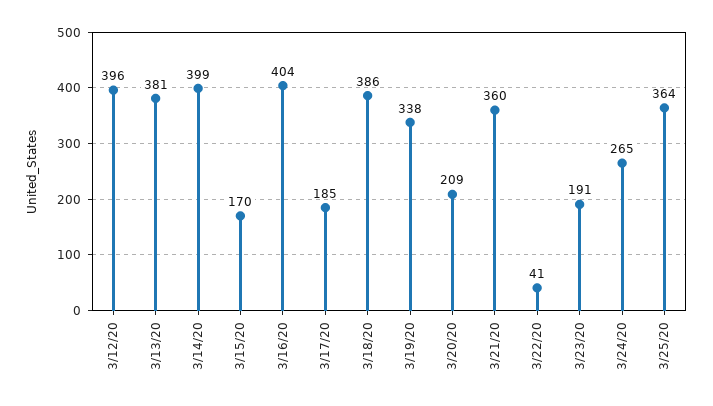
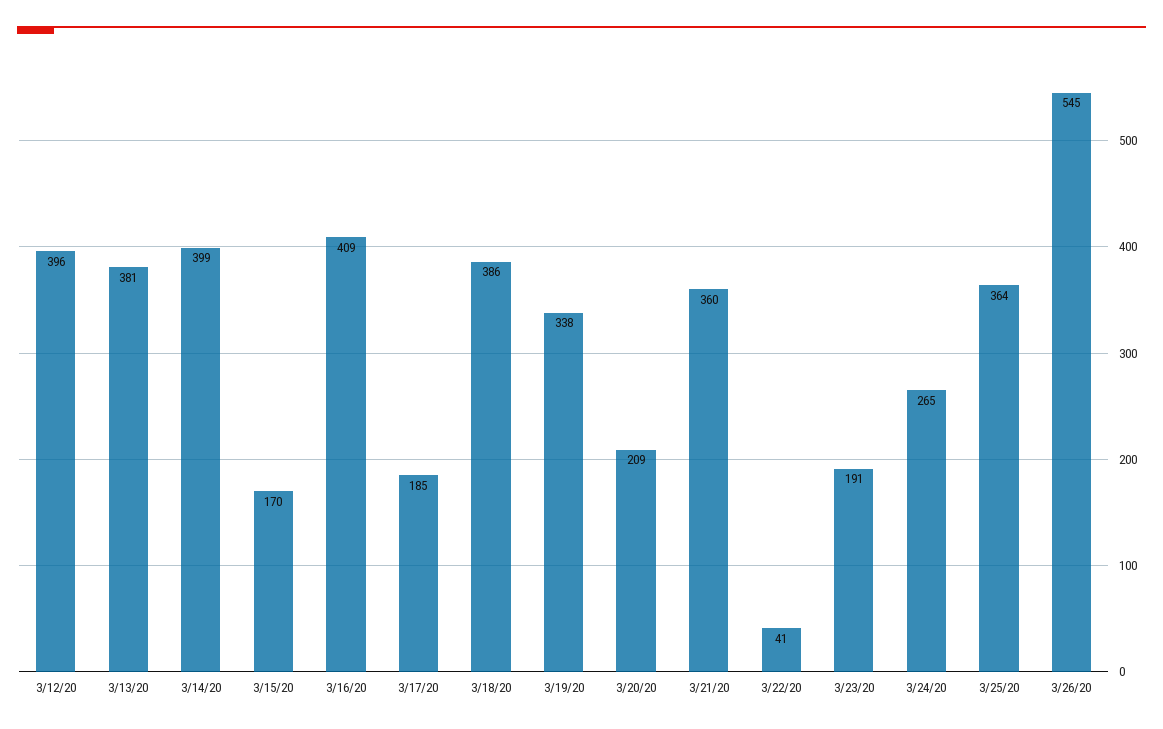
3/16/20: 404 -> 409
3/26/20: none -> 545

